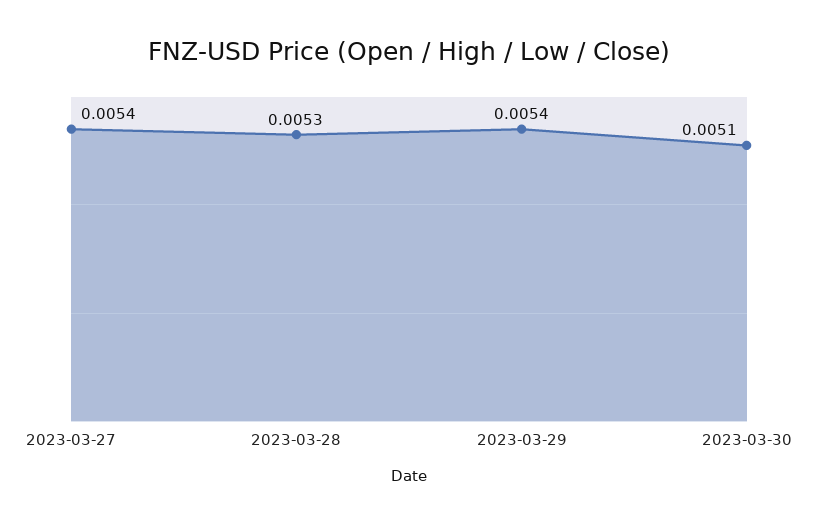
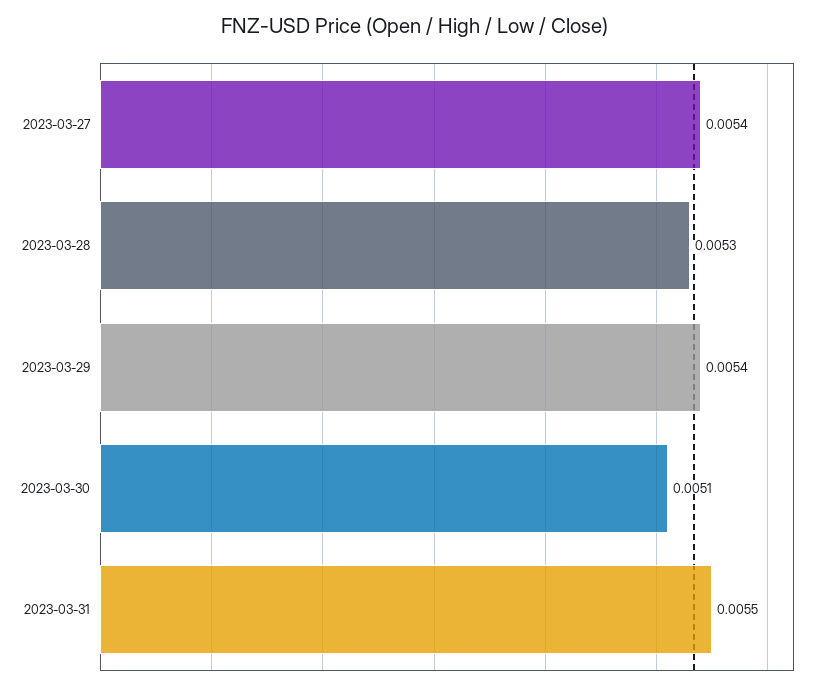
2023-03-31: none -> 0.0055

